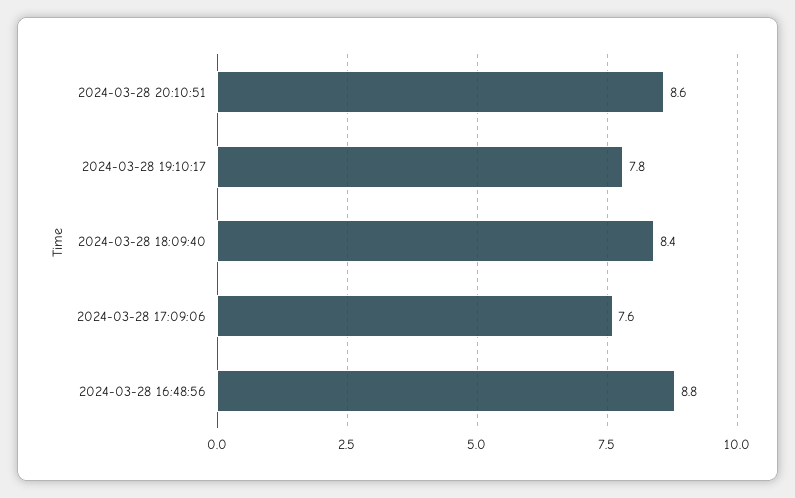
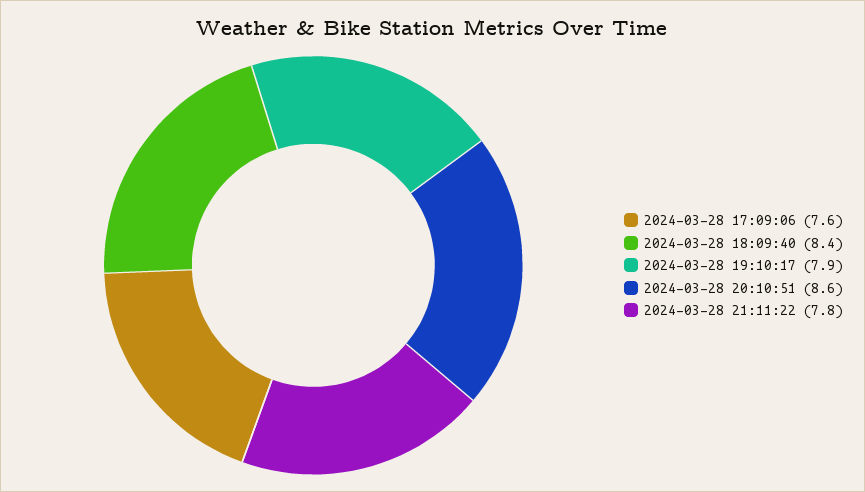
2024-03-28 19:10:17: 7.8 -> 7.9
2024-03-28 16:48:56: 8.8 -> none
2024-03-28 21:11:22: none -> 7.8

